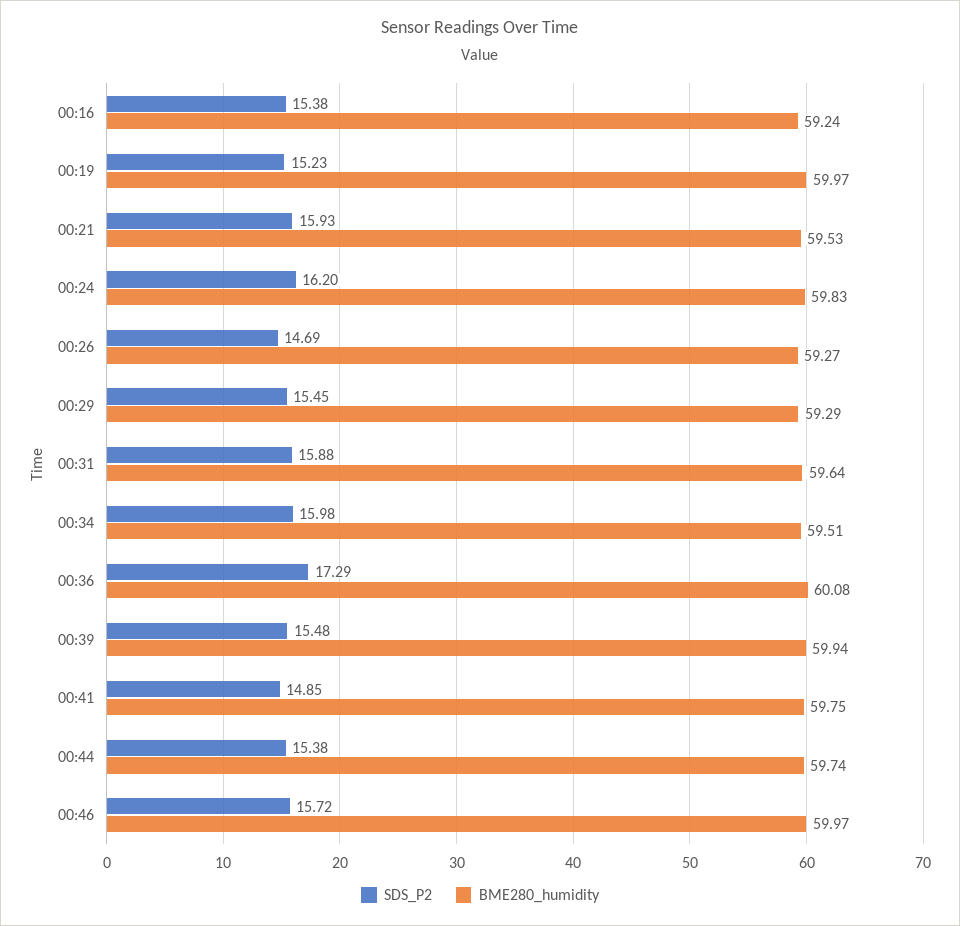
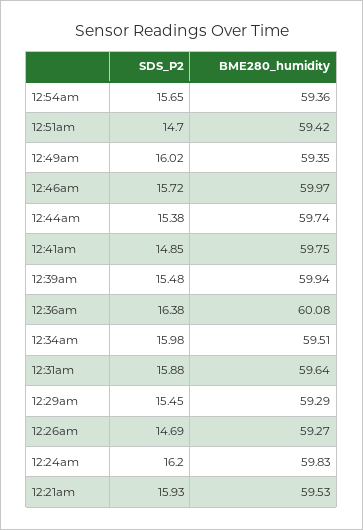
SDS_P2, 00:16: 15.38 -> none
BME280_humidity, 00:16: 59.24 -> none
SDS_P2, 00:19: 15.23 -> none
BME280_humidity, 00:19: 59.97 -> none
SDS_P2, 00:36: 17.29 -> 16.38
SDS_P2, 12:54am: none -> 15.65
BME280_humidity, 12:54am: none -> 59.36
SDS_P2, 12:51am: none -> 14.7
BME280_humidity, 12:51am: none -> 59.42
SDS_P2, 12:49am: none -> 16.02
BME280_humidity, 12:49am: none -> 59.35

